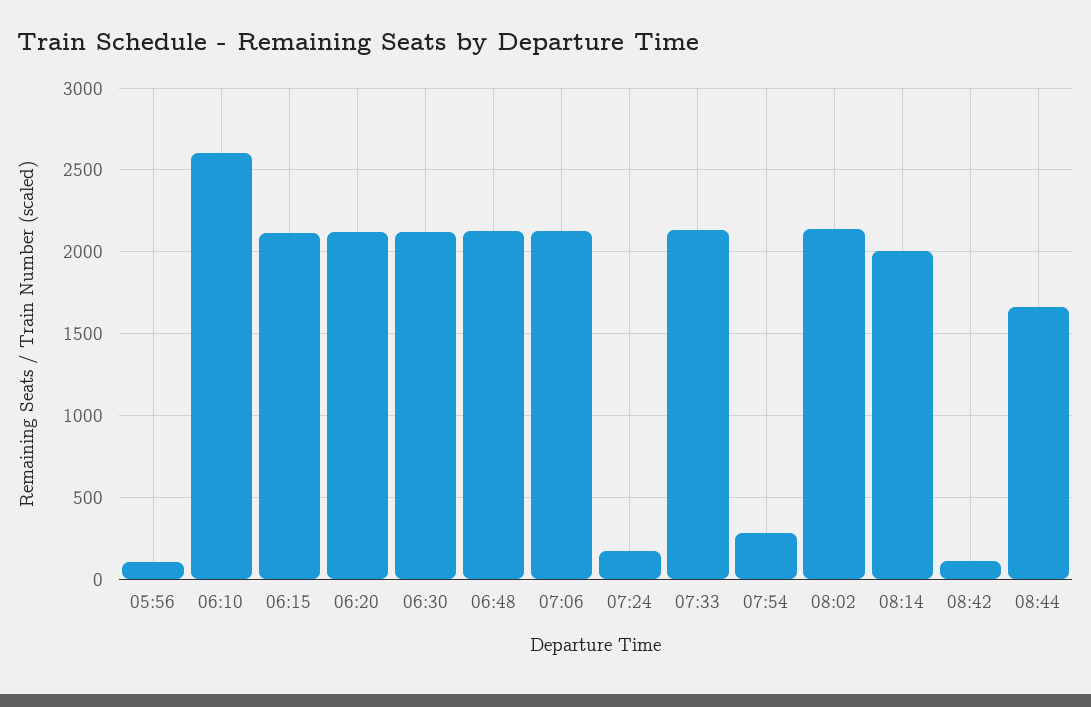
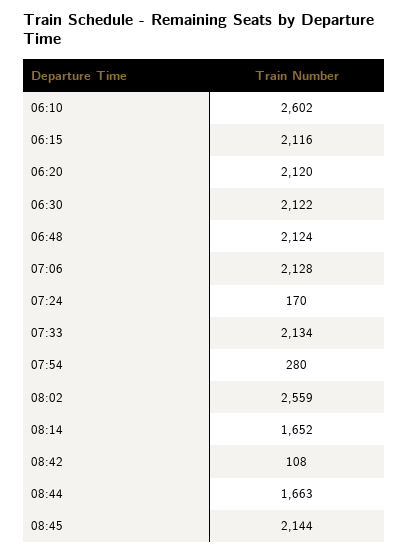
05:56: 100 -> none
08:02: 2150 -> 2559
08:14: 2000 -> 1652
08:45: none -> 2144

